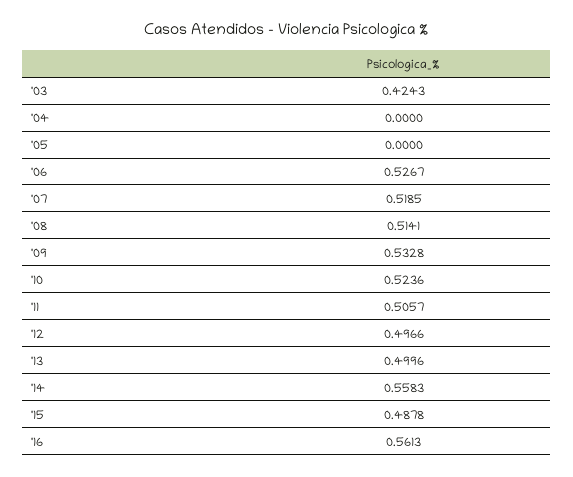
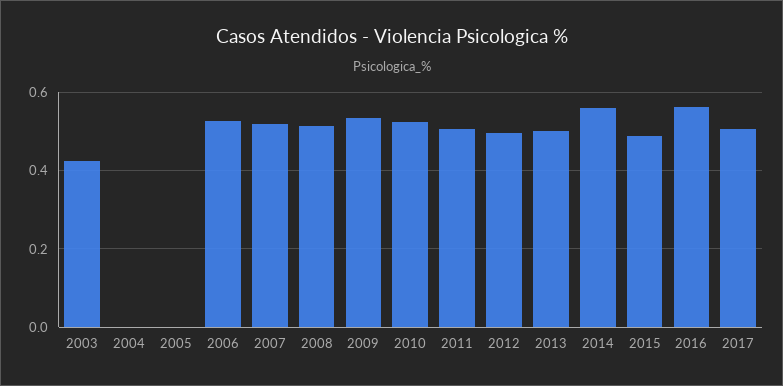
2017: none -> 0.5

